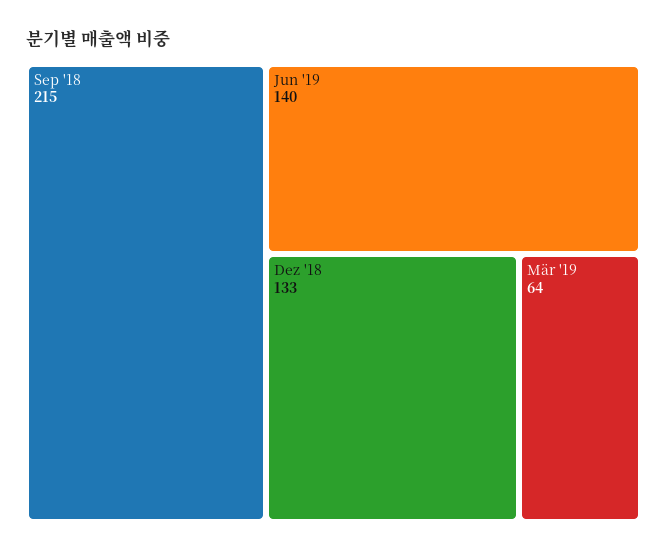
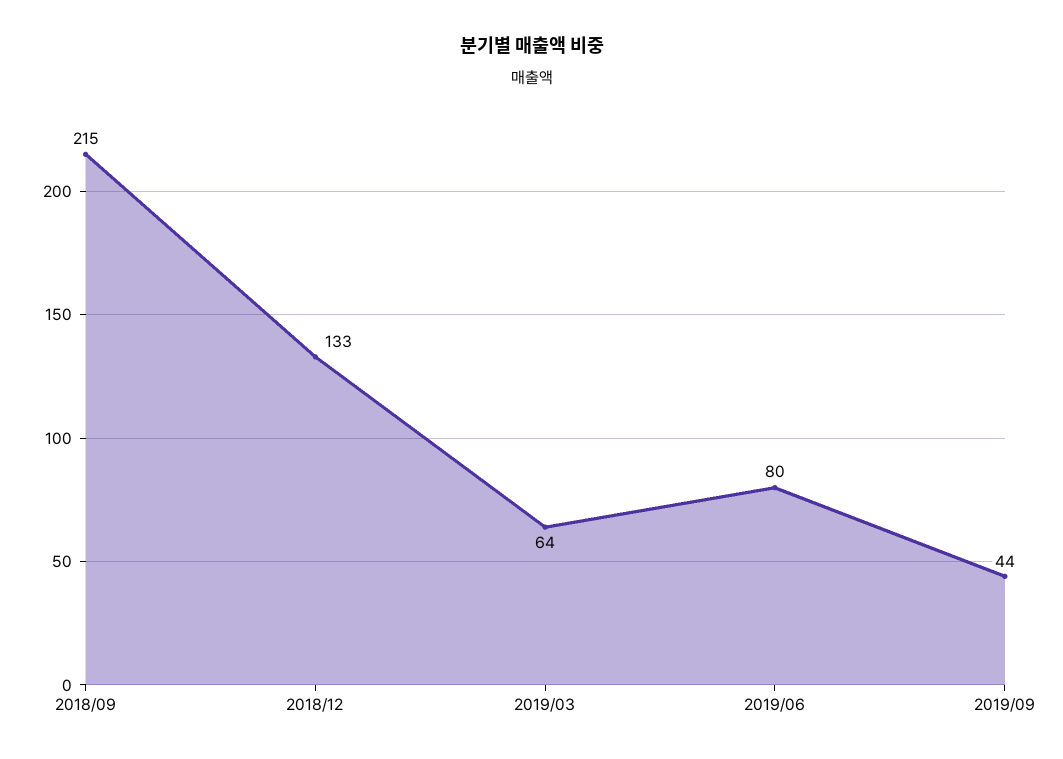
Jun '19: 140 -> 80
2019/09: none -> 44

